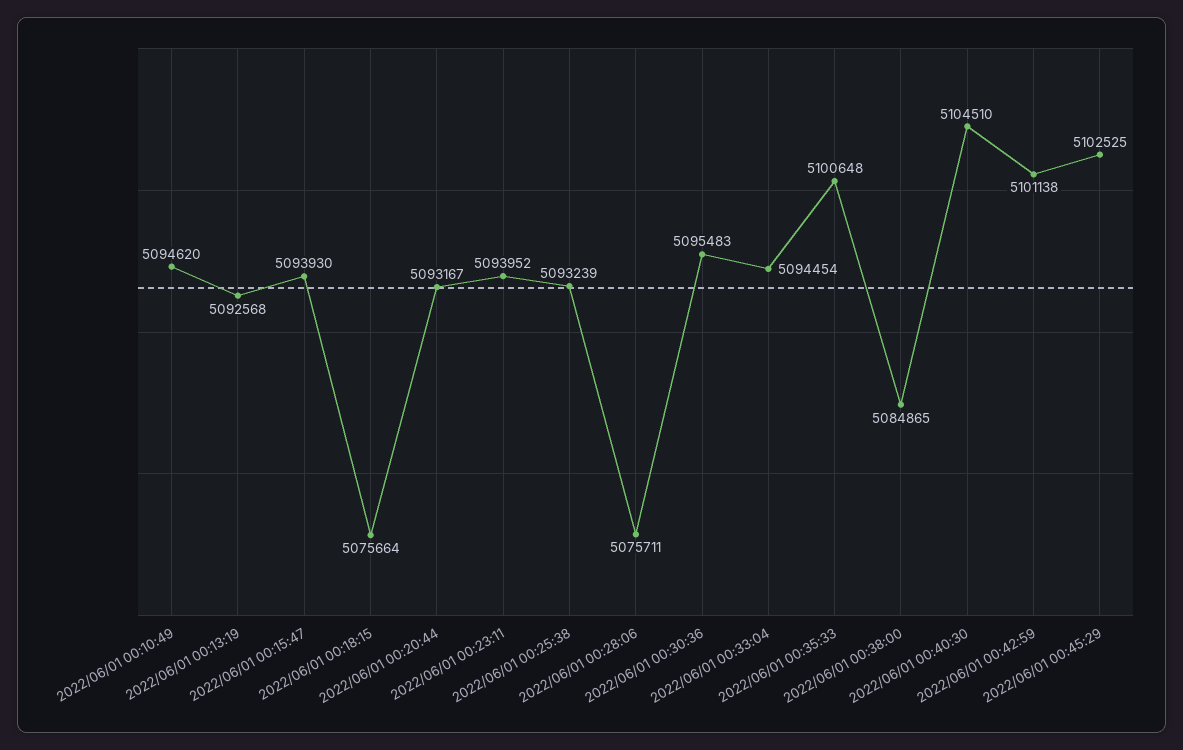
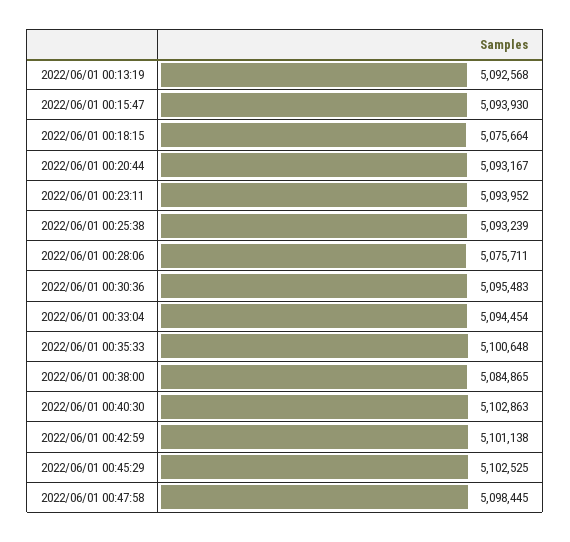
2022/06/01 00:10:49: 5094620 -> none
2022/06/01 00:40:30: 5104510 -> 5102863
2022/06/01 00:47:58: none -> 5098445

